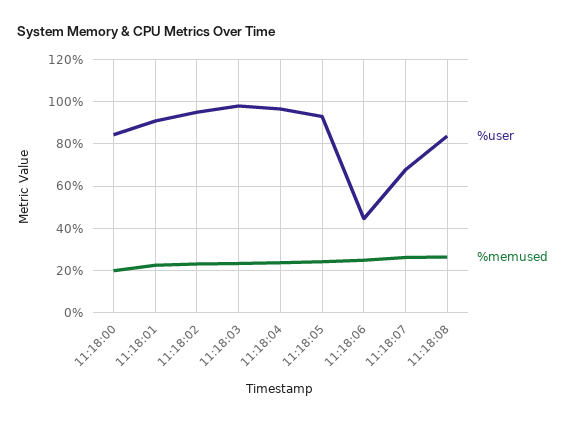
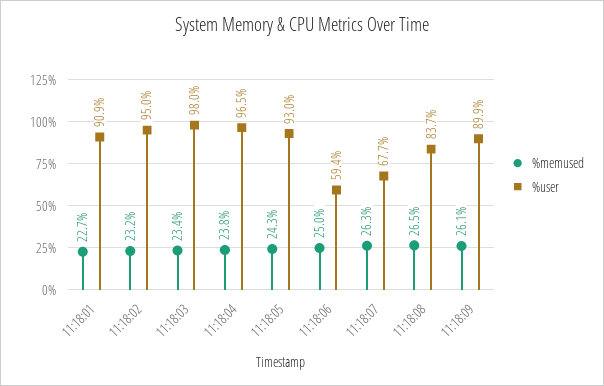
%user, 11:18:00: 85 -> none
%memused, 11:18:00: 20 -> none
%user, 11:18:06: 45 -> 59.4
%memused, 11:18:09: none -> 26.1
%user, 11:18:09: none -> 89.9

